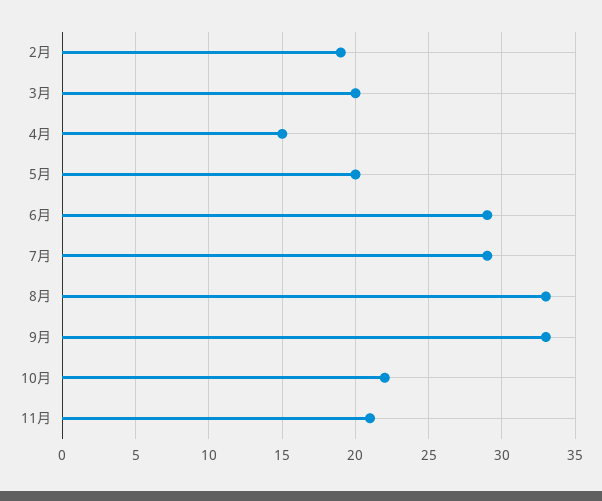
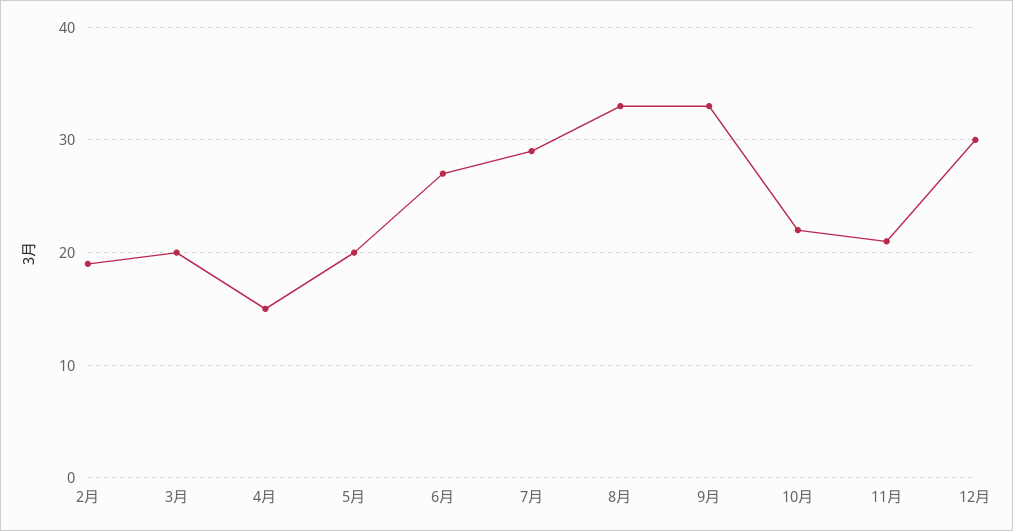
6月: 29 -> 27
12月: none -> 30

